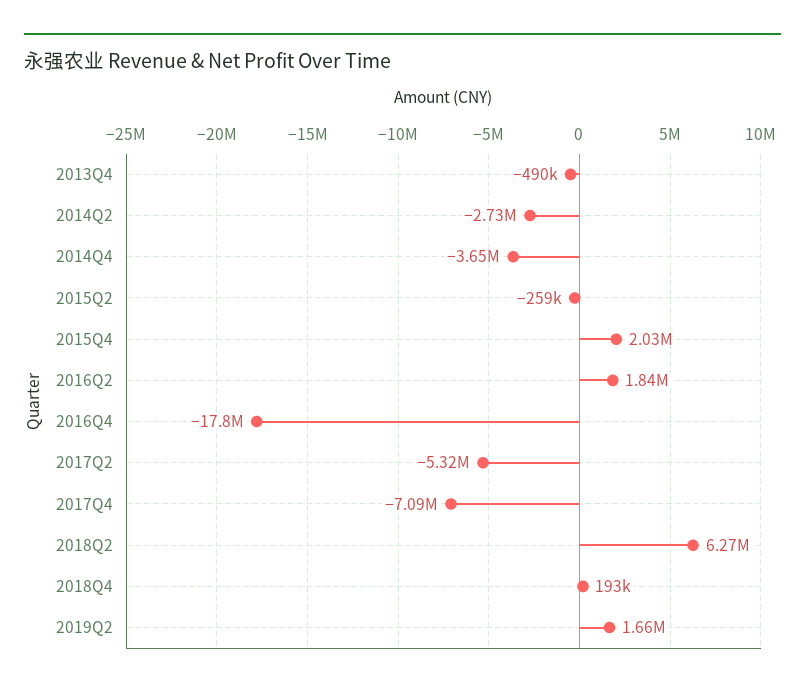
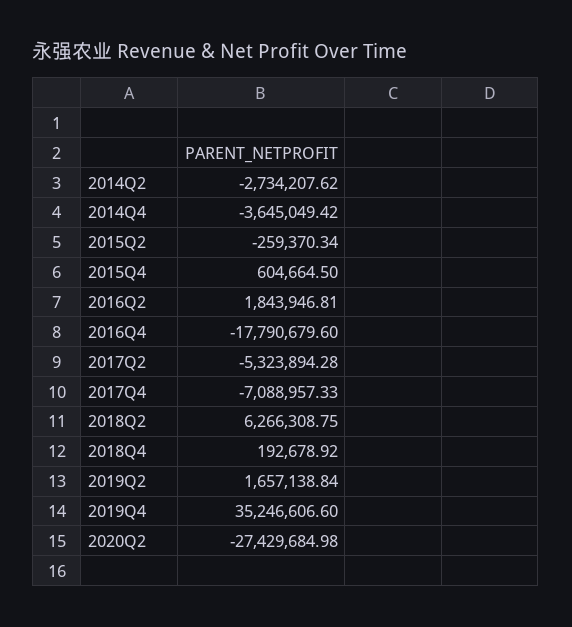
2013Q4: -490000 -> none
2015Q4: 2030000 -> 604664.5
2019Q4: none -> 35246606.6
2020Q2: none -> -27429684.98

